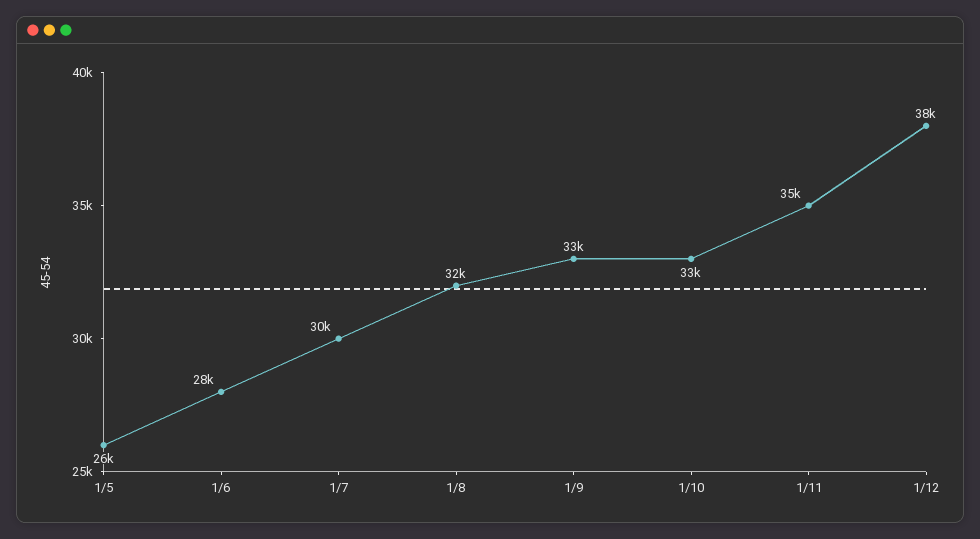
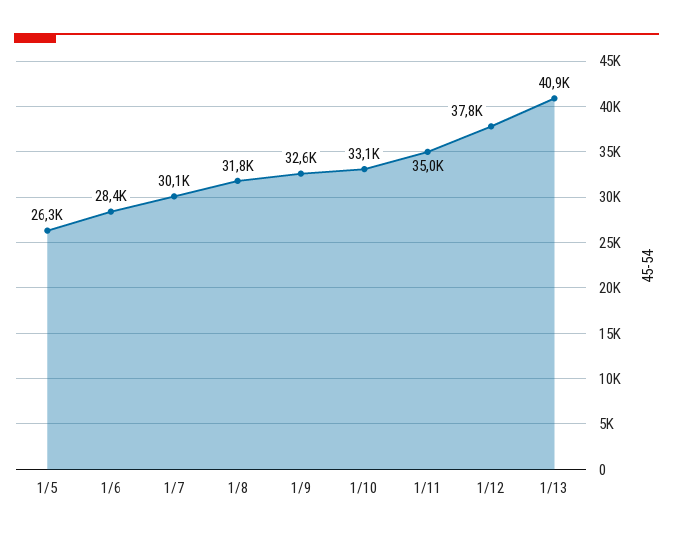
1/13: none -> 40900

